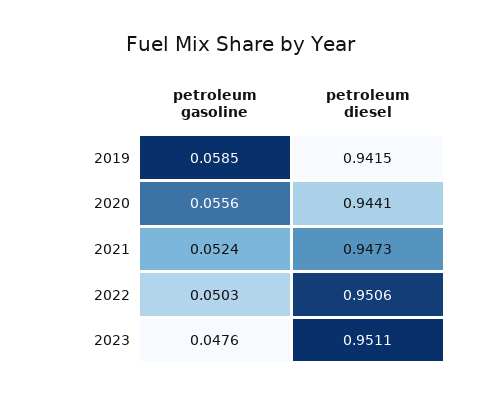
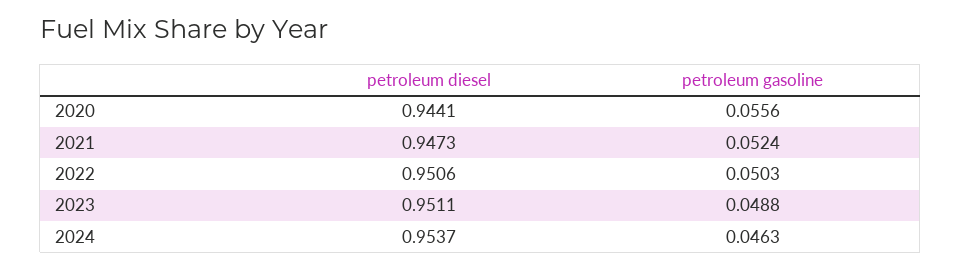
petroleum gasoline, 2019: 0.0585 -> none
petroleum diesel, 2019: 0.9415 -> none
petroleum gasoline, 2023: 0.0476 -> 0.0488
petroleum diesel, 2024: none -> 0.9537
petroleum gasoline, 2024: none -> 0.0463

